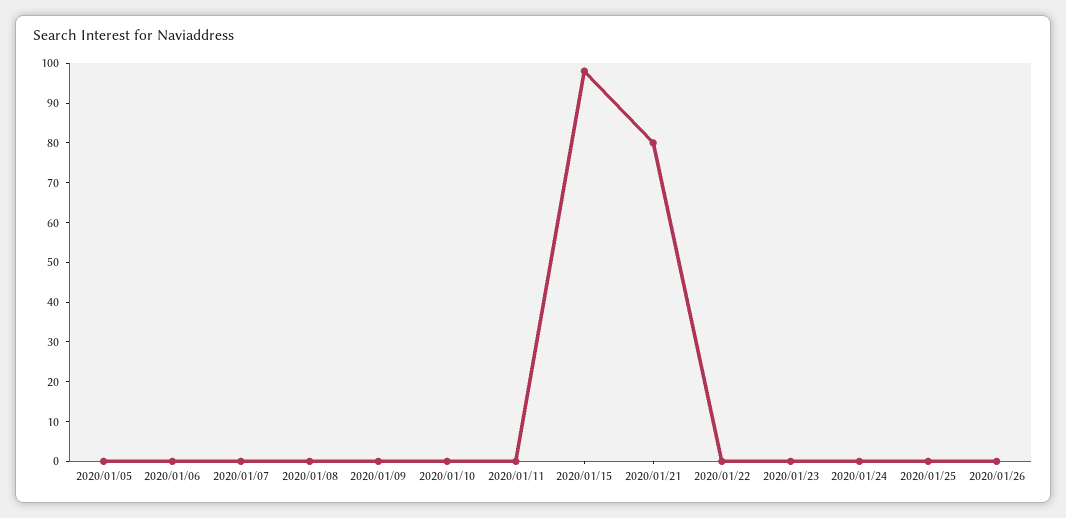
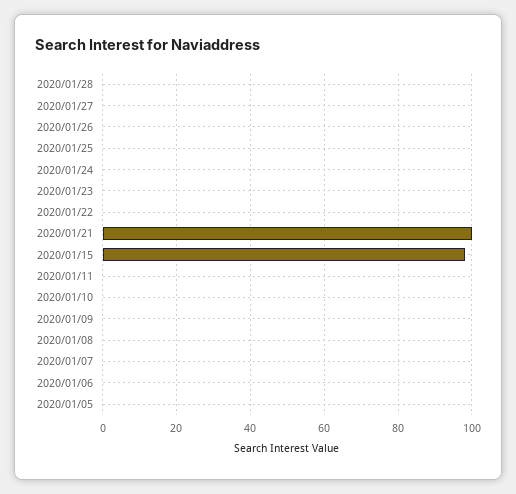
2020/01/21: 80 -> 100
2020/01/28: none -> 0
2020/01/27: none -> 0

